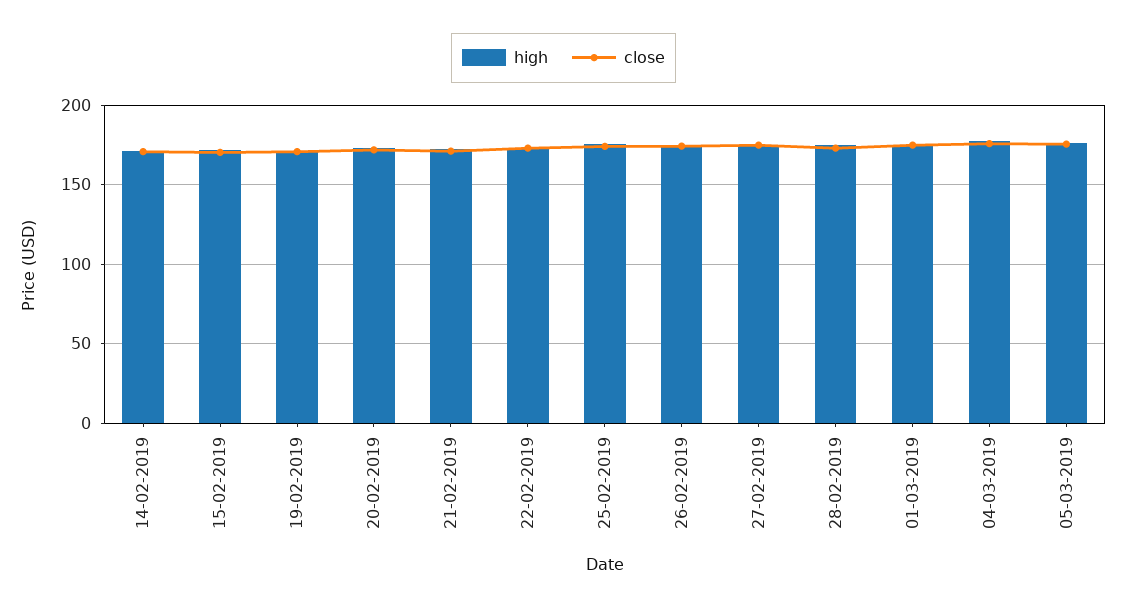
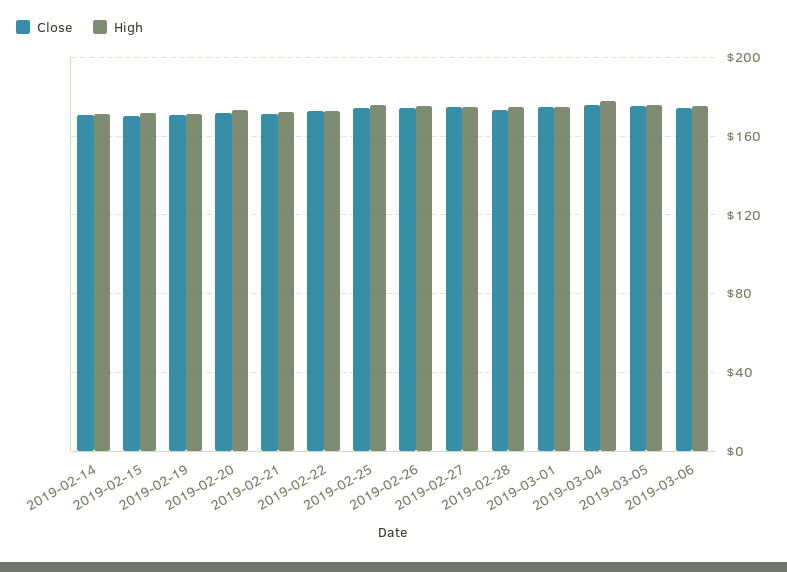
close, 2019-03-06: none -> 175
high, 2019-03-06: none -> 175

